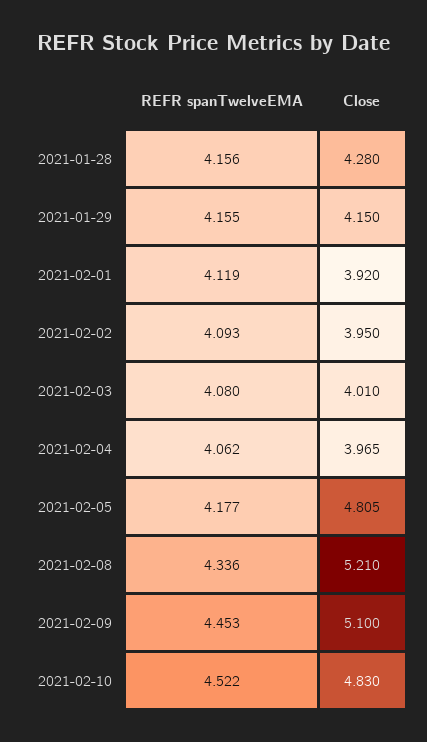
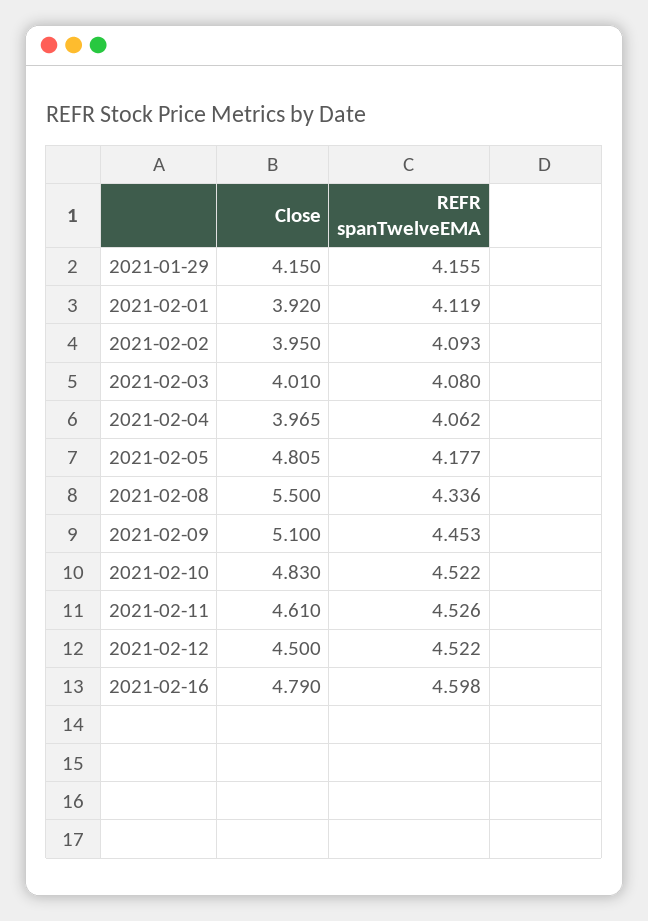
REFR spanTwelveEMA, 2021-01-28: 4.156 -> none
Close, 2021-01-28: 4.28 -> none
Close, 2021-02-08: 5.21 -> 5.5
Close, 2021-02-11: none -> 4.61
REFR spanTwelveEMA, 2021-02-11: none -> 4.526
Close, 2021-02-12: none -> 4.5
REFR spanTwelveEMA, 2021-02-12: none -> 4.522
Close, 2021-02-16: none -> 4.79
REFR spanTwelveEMA, 2021-02-16: none -> 4.598

